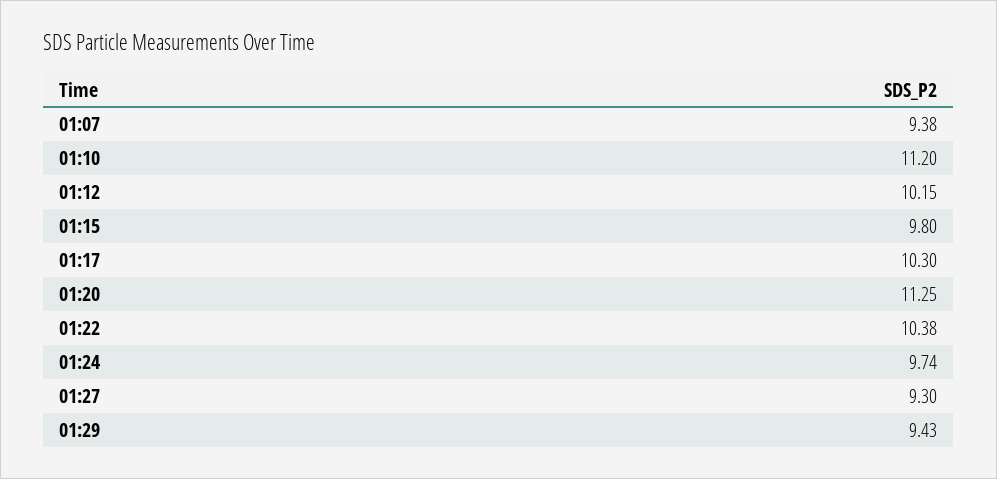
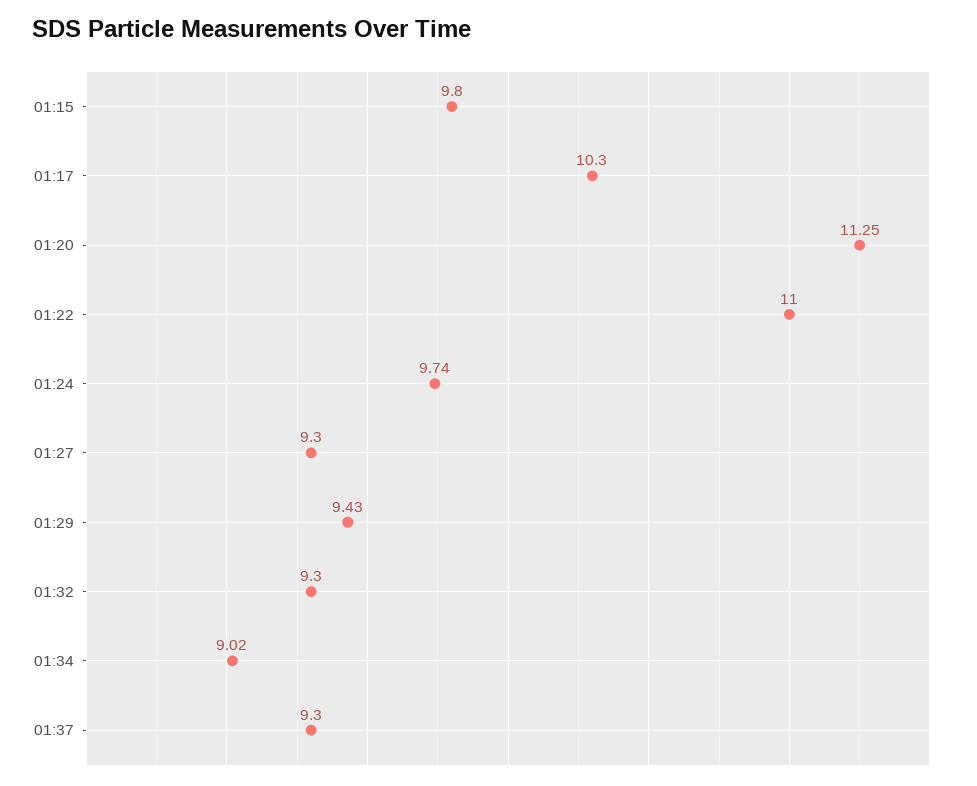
01:07: 9.38 -> none
01:10: 11.2 -> none
01:12: 10.15 -> none
01:22: 10.38 -> 11
01:32: none -> 9.3
01:34: none -> 9.02
01:37: none -> 9.3

